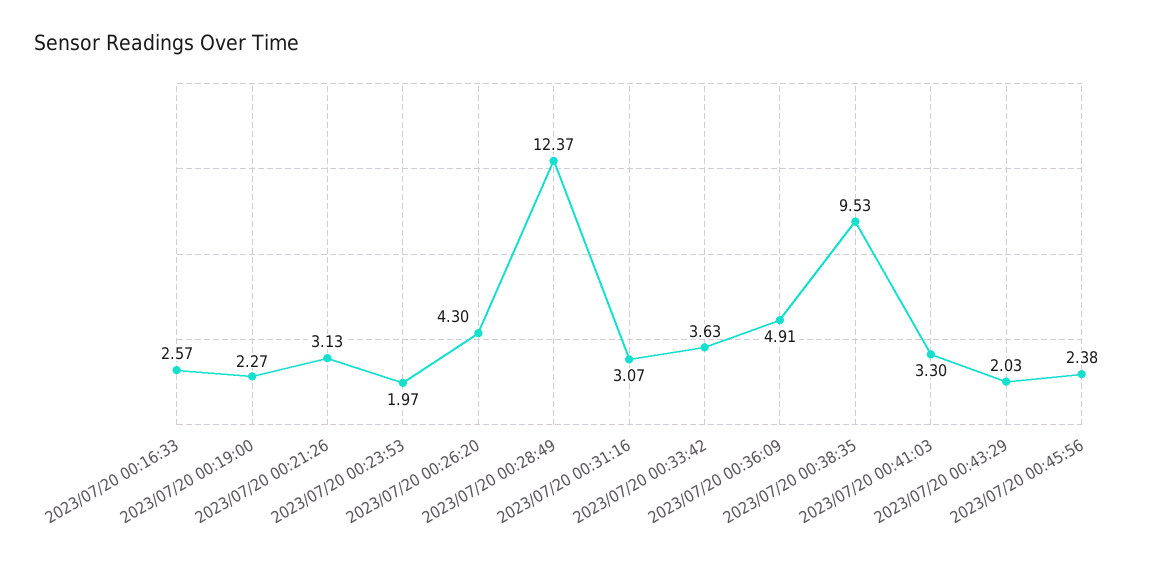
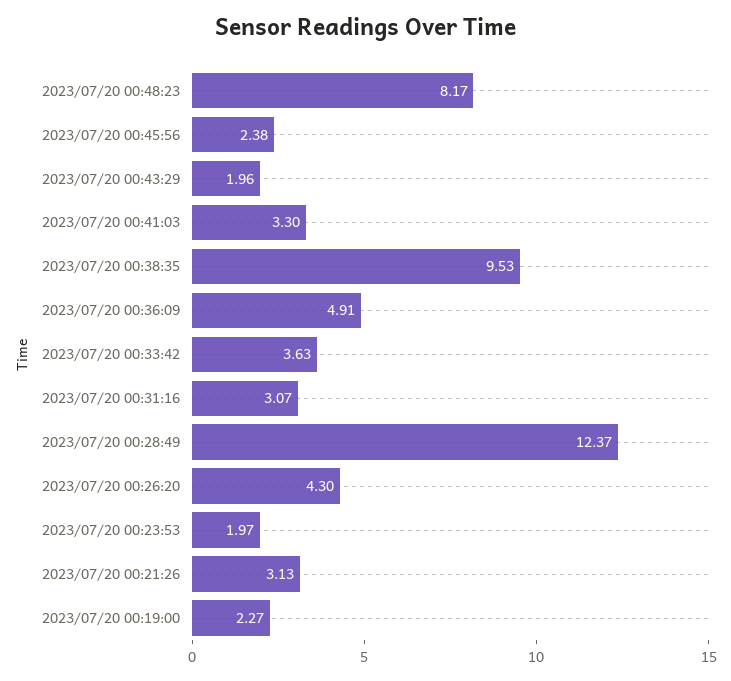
2023/07/20 00:16:33: 2.57 -> none
2023/07/20 00:43:29: 2.03 -> 1.96
2023/07/20 00:48:23: none -> 8.17

